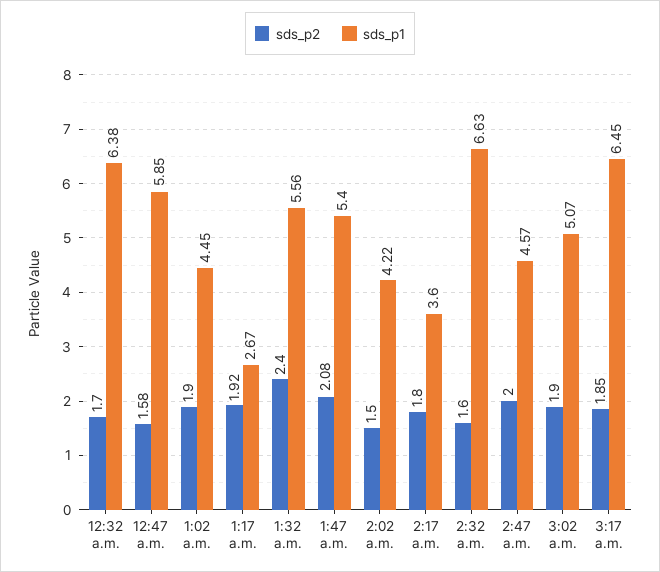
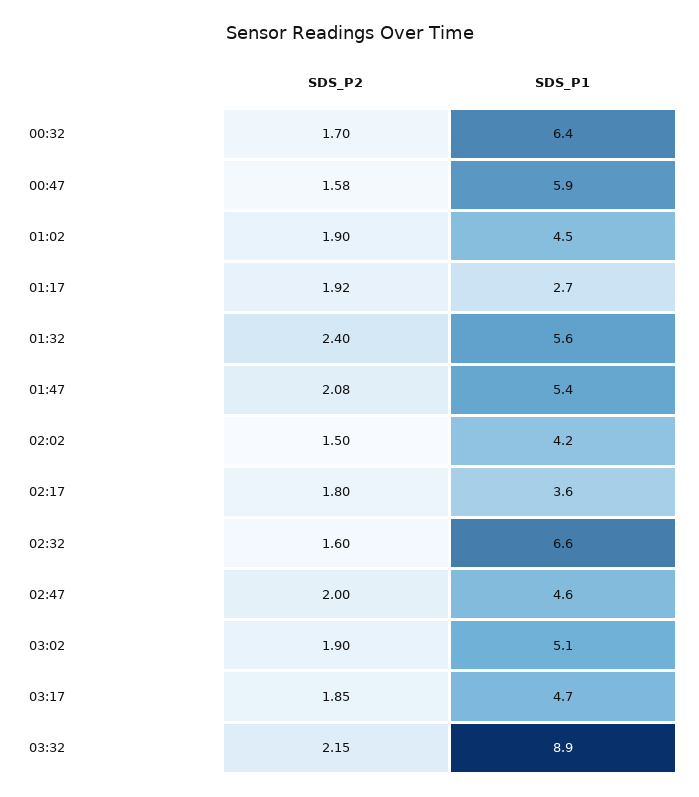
sds_p1, 3:17 a.m.: 6.45 -> 4.7
sds_p2, 03:32: none -> 2.15
sds_p1, 03:32: none -> 8.9

